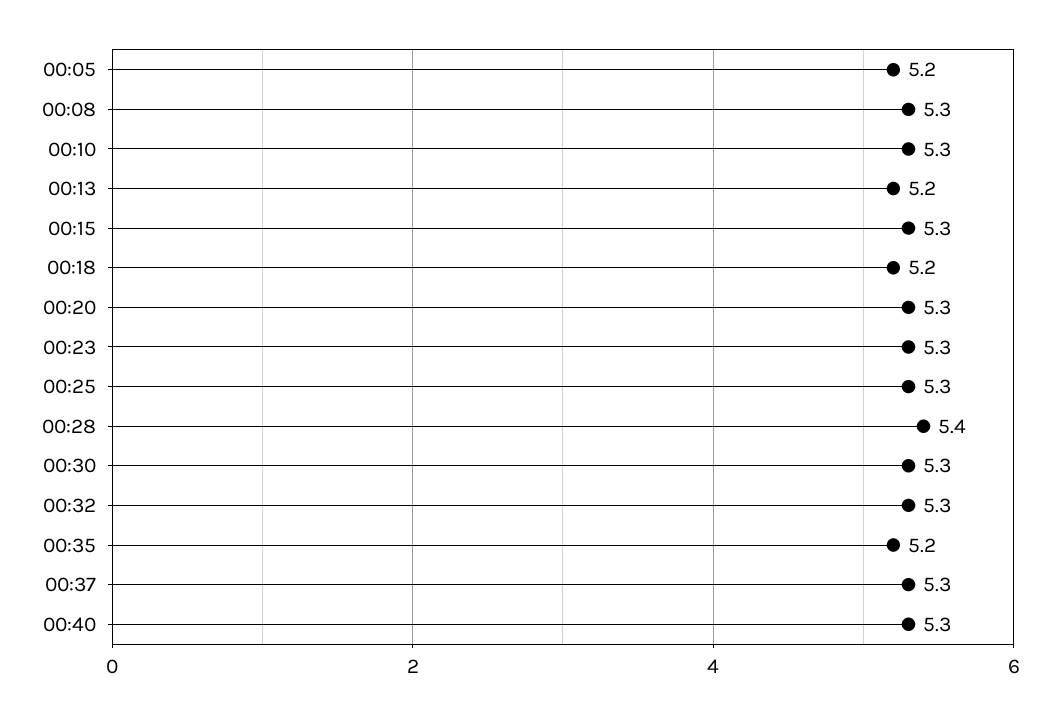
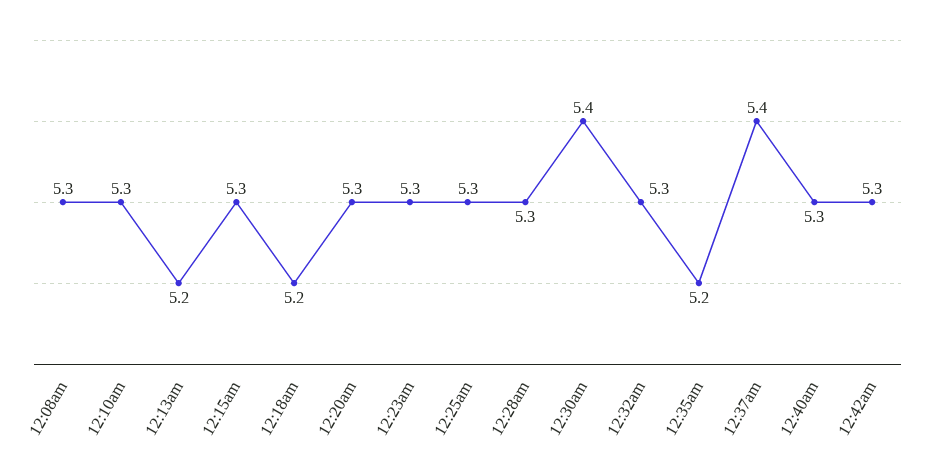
00:05: 5.2 -> none
00:28: 5.4 -> 5.3
00:30: 5.3 -> 5.4
00:37: 5.3 -> 5.4
12:42am: none -> 5.3

